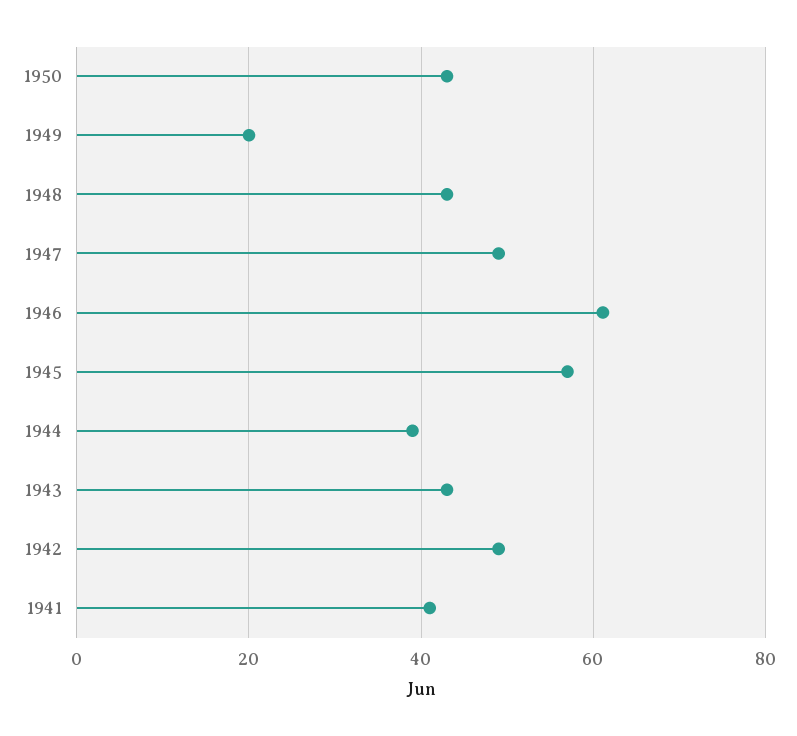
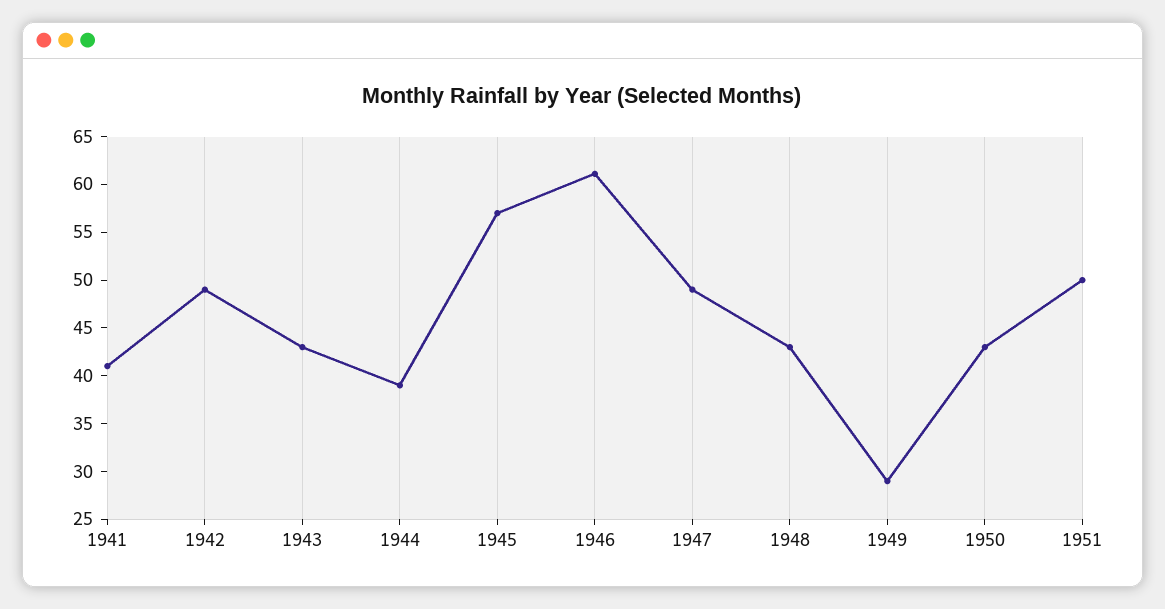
1949: 20 -> 29
1951: none -> 50

